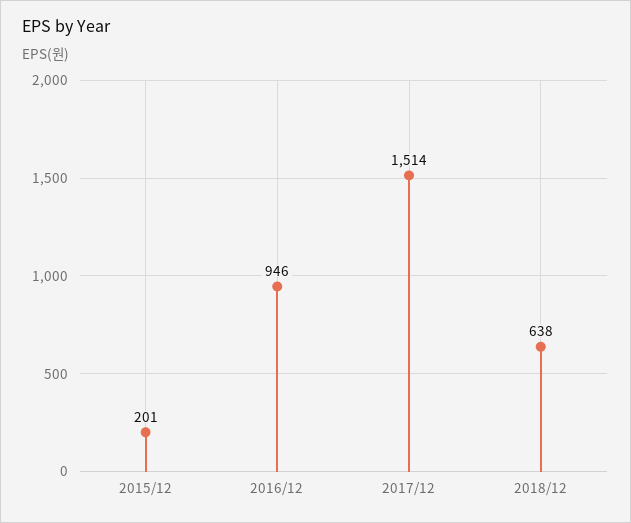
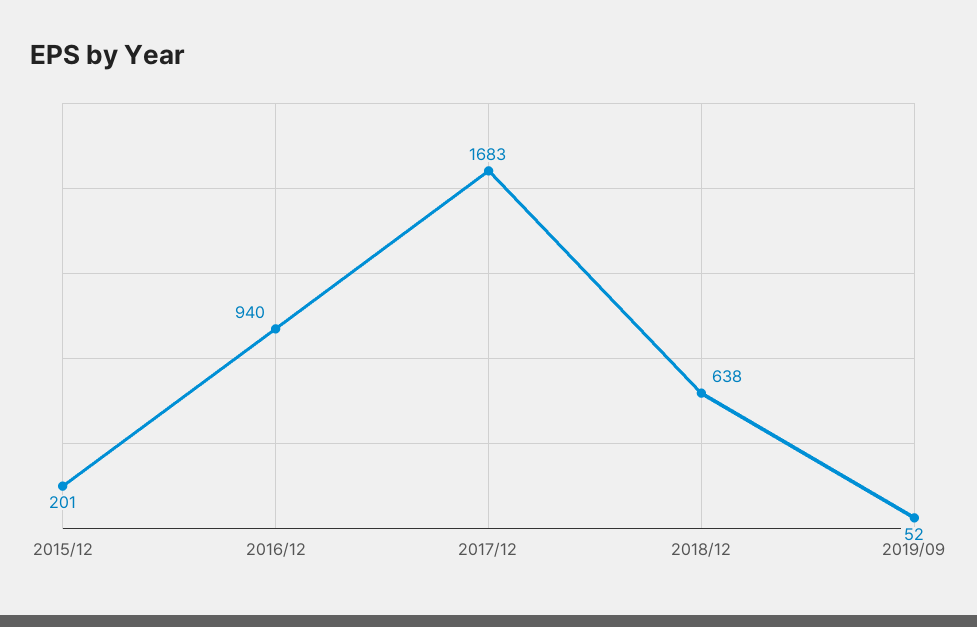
2016/12: 946 -> 940
2017/12: 1514 -> 1683
2019/09: none -> 52

